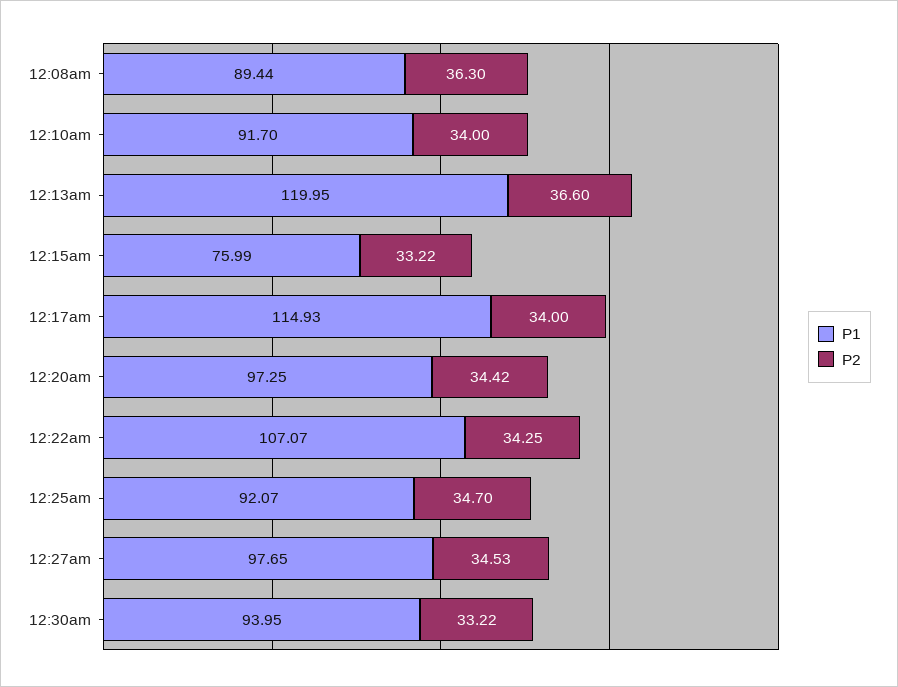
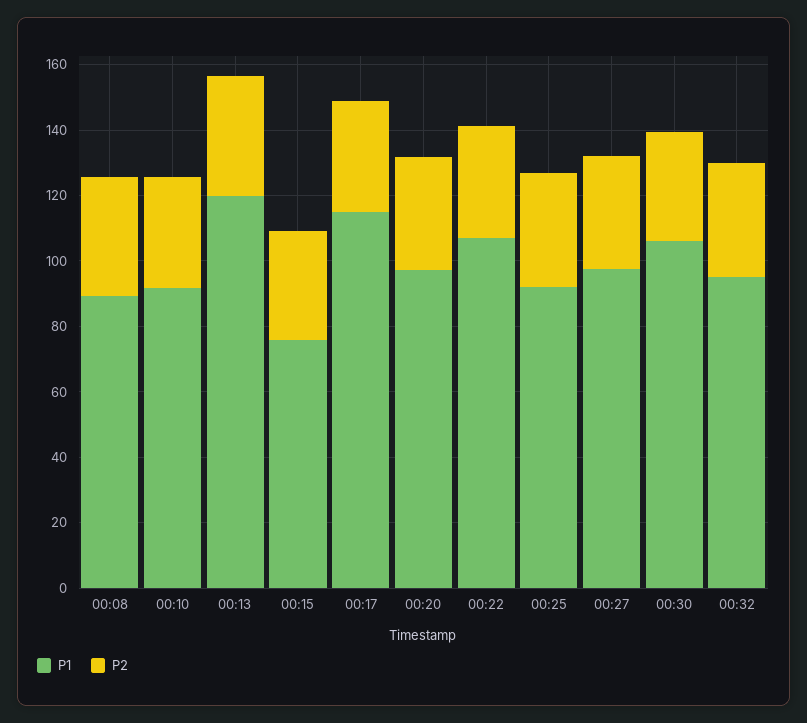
P1, 12:30am: 93.95 -> 105
P1, 00:32: none -> 95
P2, 00:32: none -> 35

